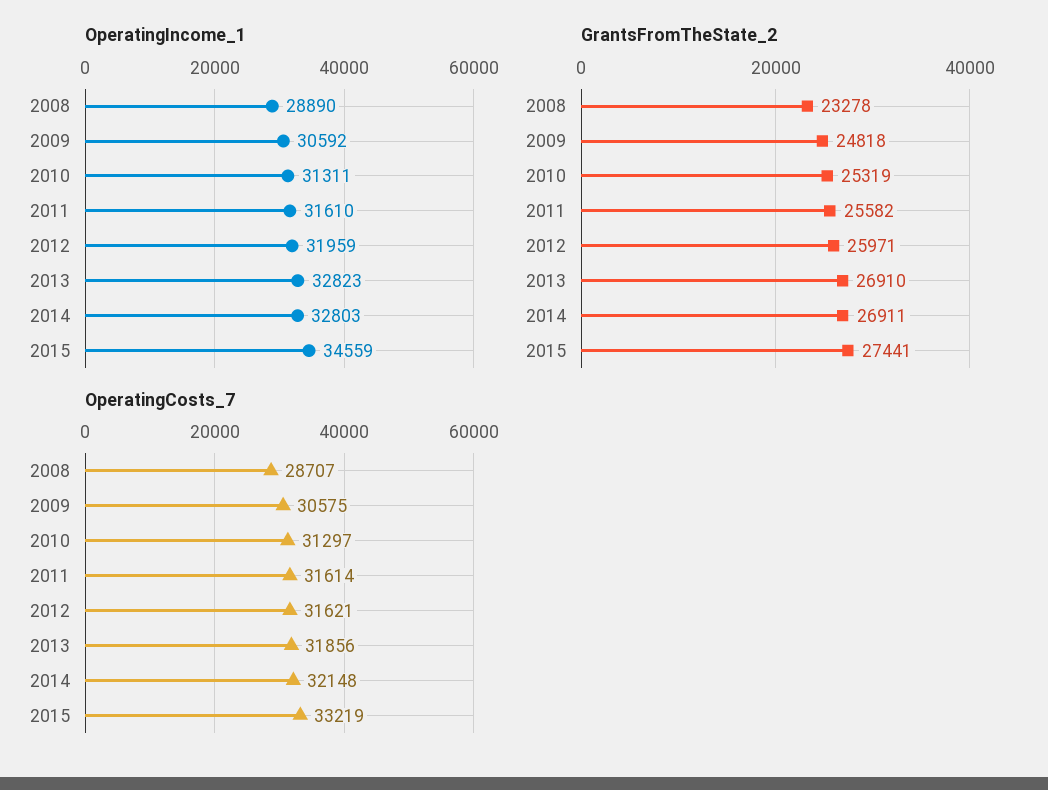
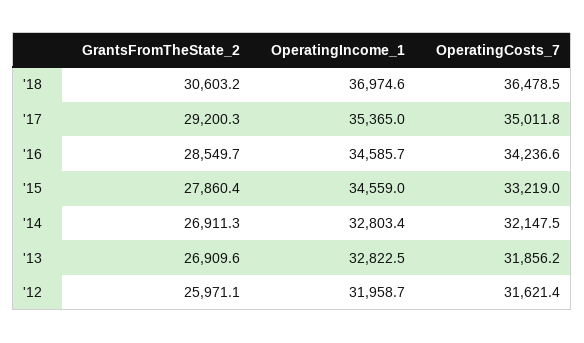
OperatingIncome_1, 2008: 28890 -> none
OperatingIncome_1, 2009: 30592 -> none
OperatingIncome_1, 2010: 31311 -> none
OperatingIncome_1, 2011: 31610 -> none
GrantsFromTheState_2, 2008: 23278 -> none
GrantsFromTheState_2, 2009: 24818 -> none
GrantsFromTheState_2, 2010: 25319 -> none
GrantsFromTheState_2, 2011: 25582 -> none
GrantsFromTheState_2, 2015: 27441 -> 27860.4
OperatingCosts_7, 2008: 28707 -> none
OperatingCosts_7, 2009: 30575 -> none
OperatingCosts_7, 2010: 31297 -> none
OperatingCosts_7, 2011: 31614 -> none
GrantsFromTheState_2, '18: none -> 30603.2
OperatingIncome_1, '18: none -> 36974.6
OperatingCosts_7, '18: none -> 36478.5
GrantsFromTheState_2, '17: none -> 29200.3
OperatingIncome_1, '17: none -> 35365
OperatingCosts_7, '17: none -> 35011.8
GrantsFromTheState_2, '16: none -> 28549.7
OperatingIncome_1, '16: none -> 34585.7
OperatingCosts_7, '16: none -> 34236.6

